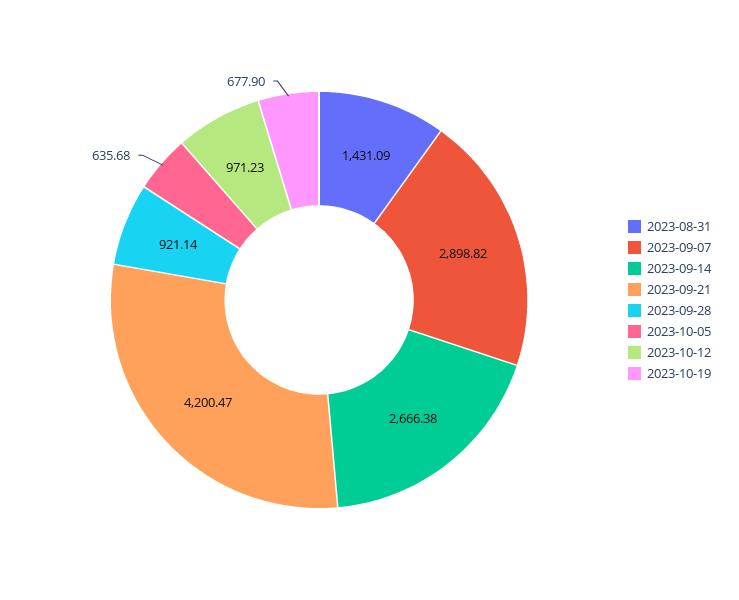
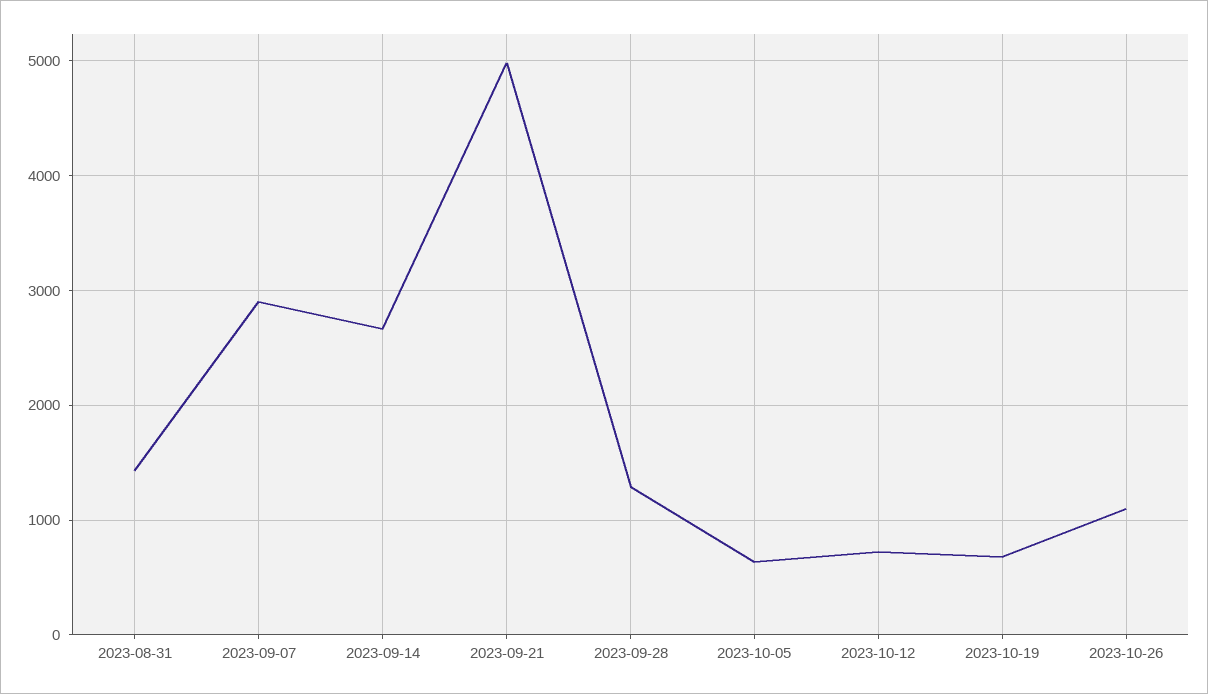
2023-09-21: 4200.47 -> 5000
2023-09-28: 921.14 -> 1300
2023-10-12: 971.23 -> 700
2023-10-26: none -> 1100

